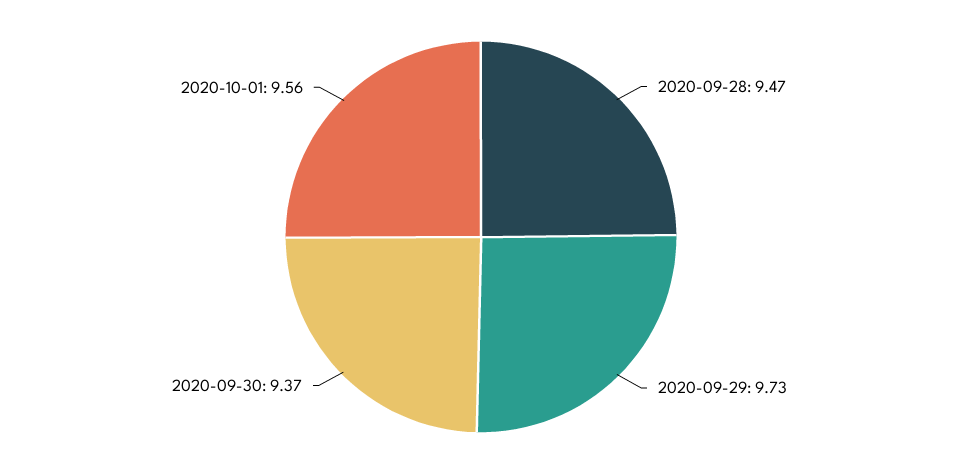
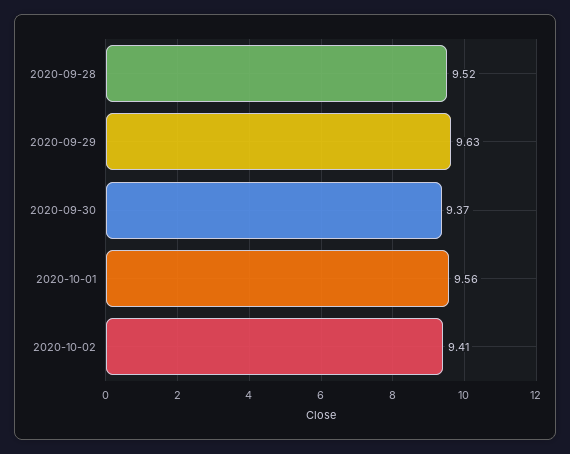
2020-09-28: 9.47 -> 9.52
2020-09-29: 9.73 -> 9.63
2020-10-02: none -> 9.41

